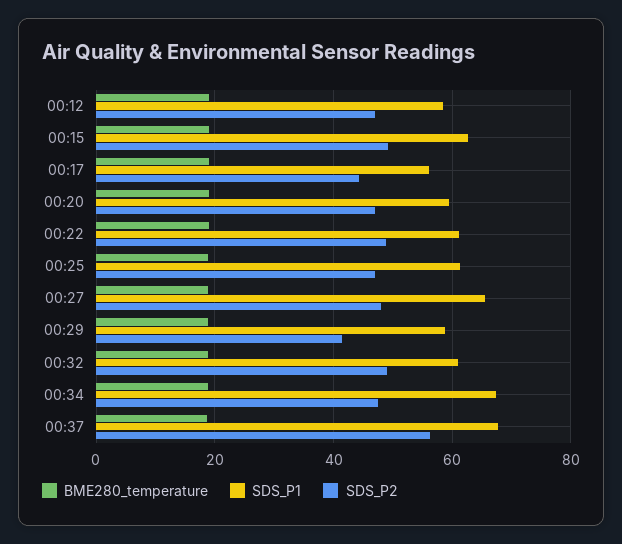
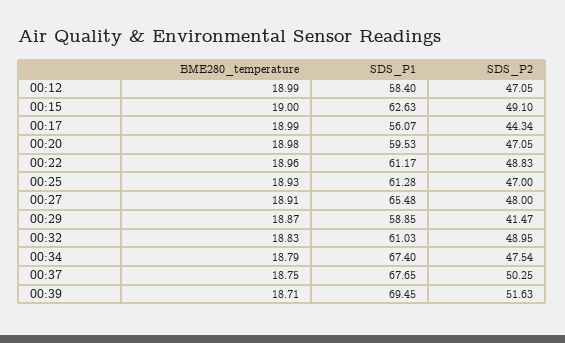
SDS_P2, 00:37: 56 -> 50.25
BME280_temperature, 00:39: none -> 18.71
SDS_P1, 00:39: none -> 69.45
SDS_P2, 00:39: none -> 51.63

